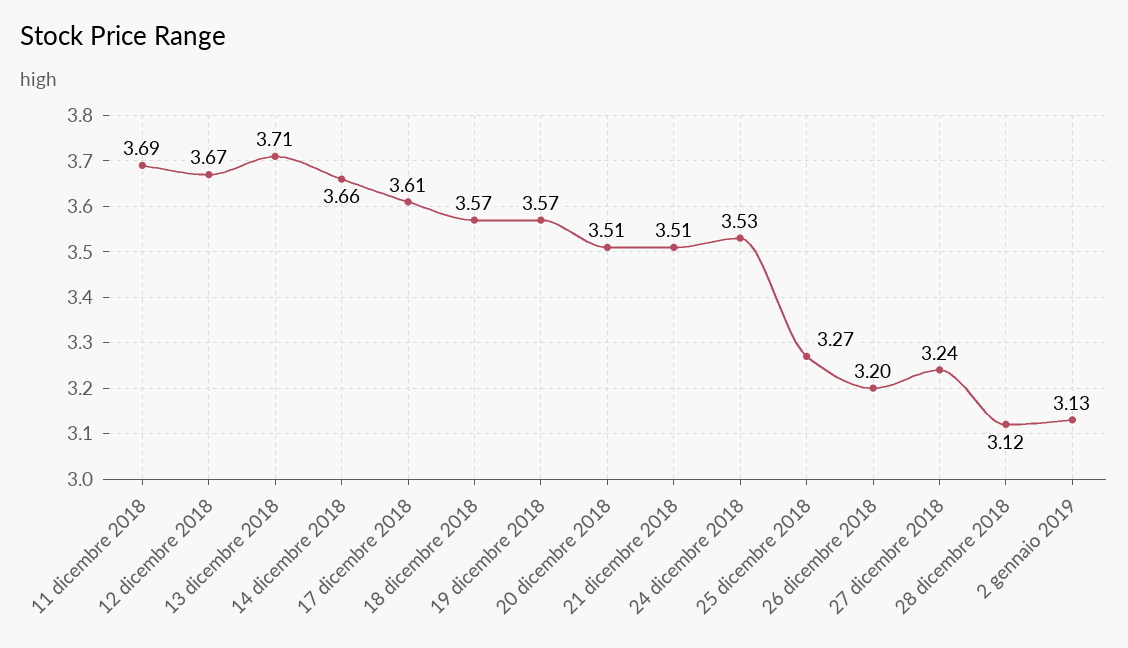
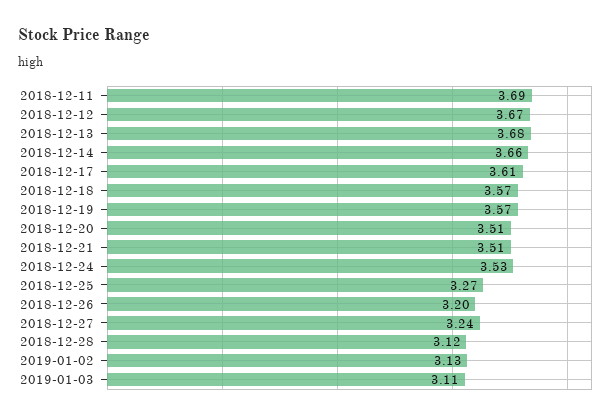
13 dicembre 2018: 3.71 -> 3.68
2019-01-03: none -> 3.11

